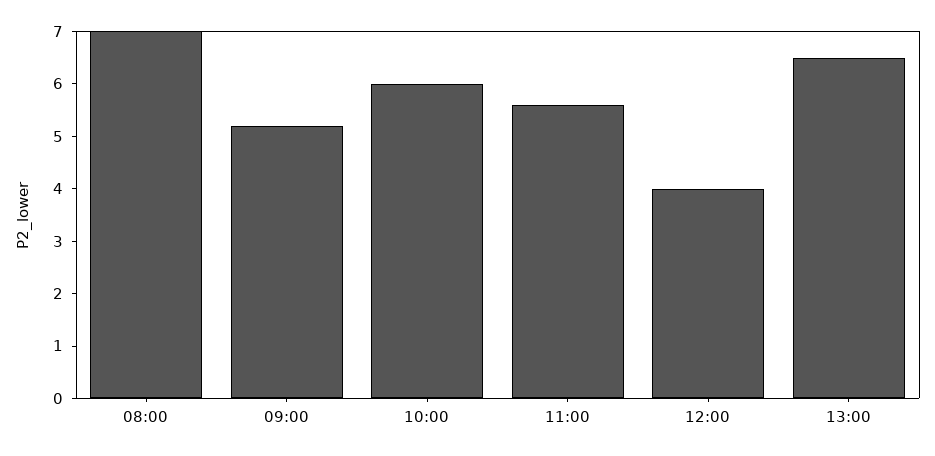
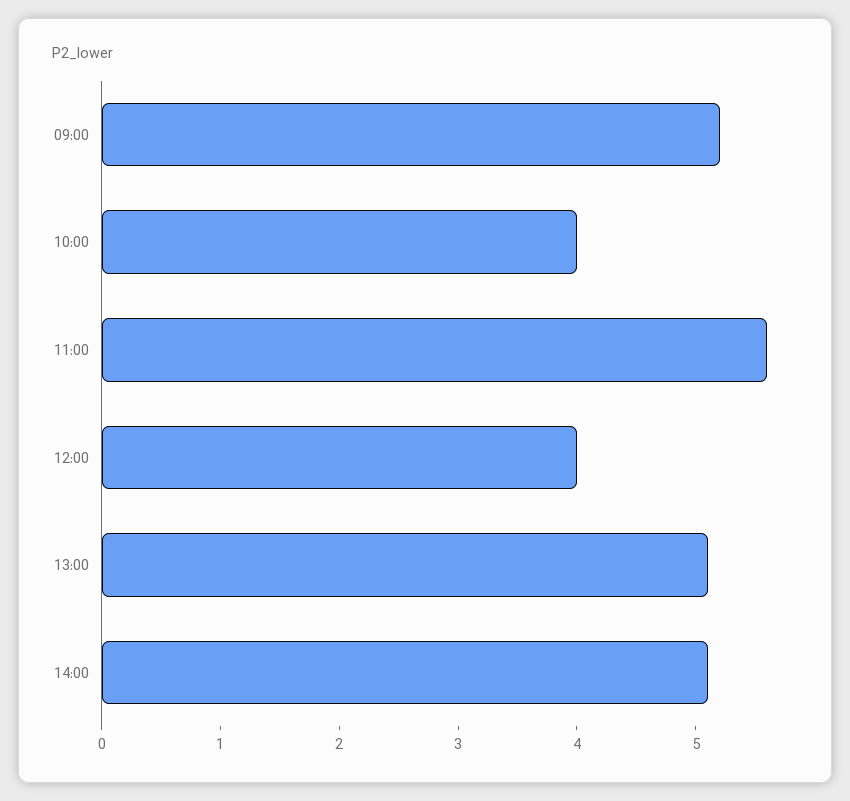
08:00: 7 -> none
10:00: 6 -> 4
13:00: 6.5 -> 5.1
14:00: none -> 5.1

